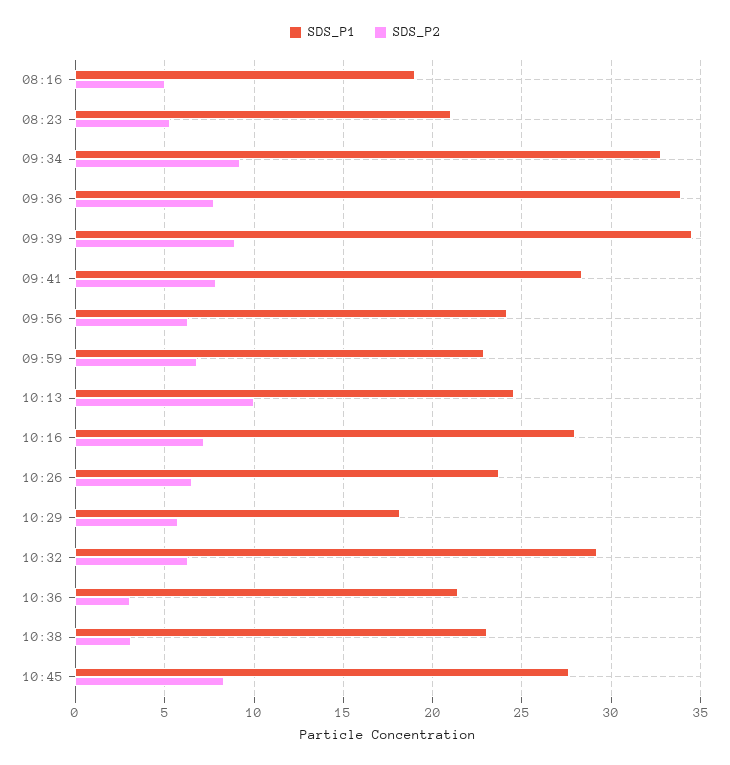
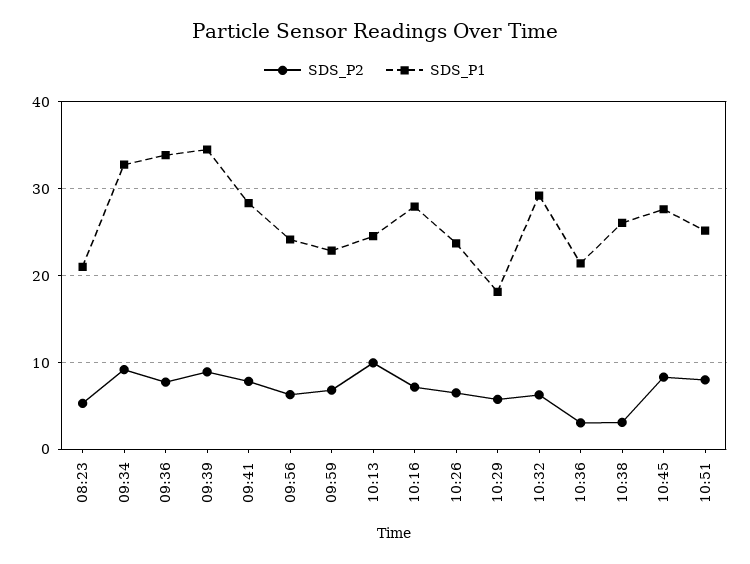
SDS_P1, 08:16: 19 -> none
SDS_P2, 08:16: 5 -> none
SDS_P1, 10:38: 23 -> 26
SDS_P2, 10:51: none -> 8
SDS_P1, 10:51: none -> 25

